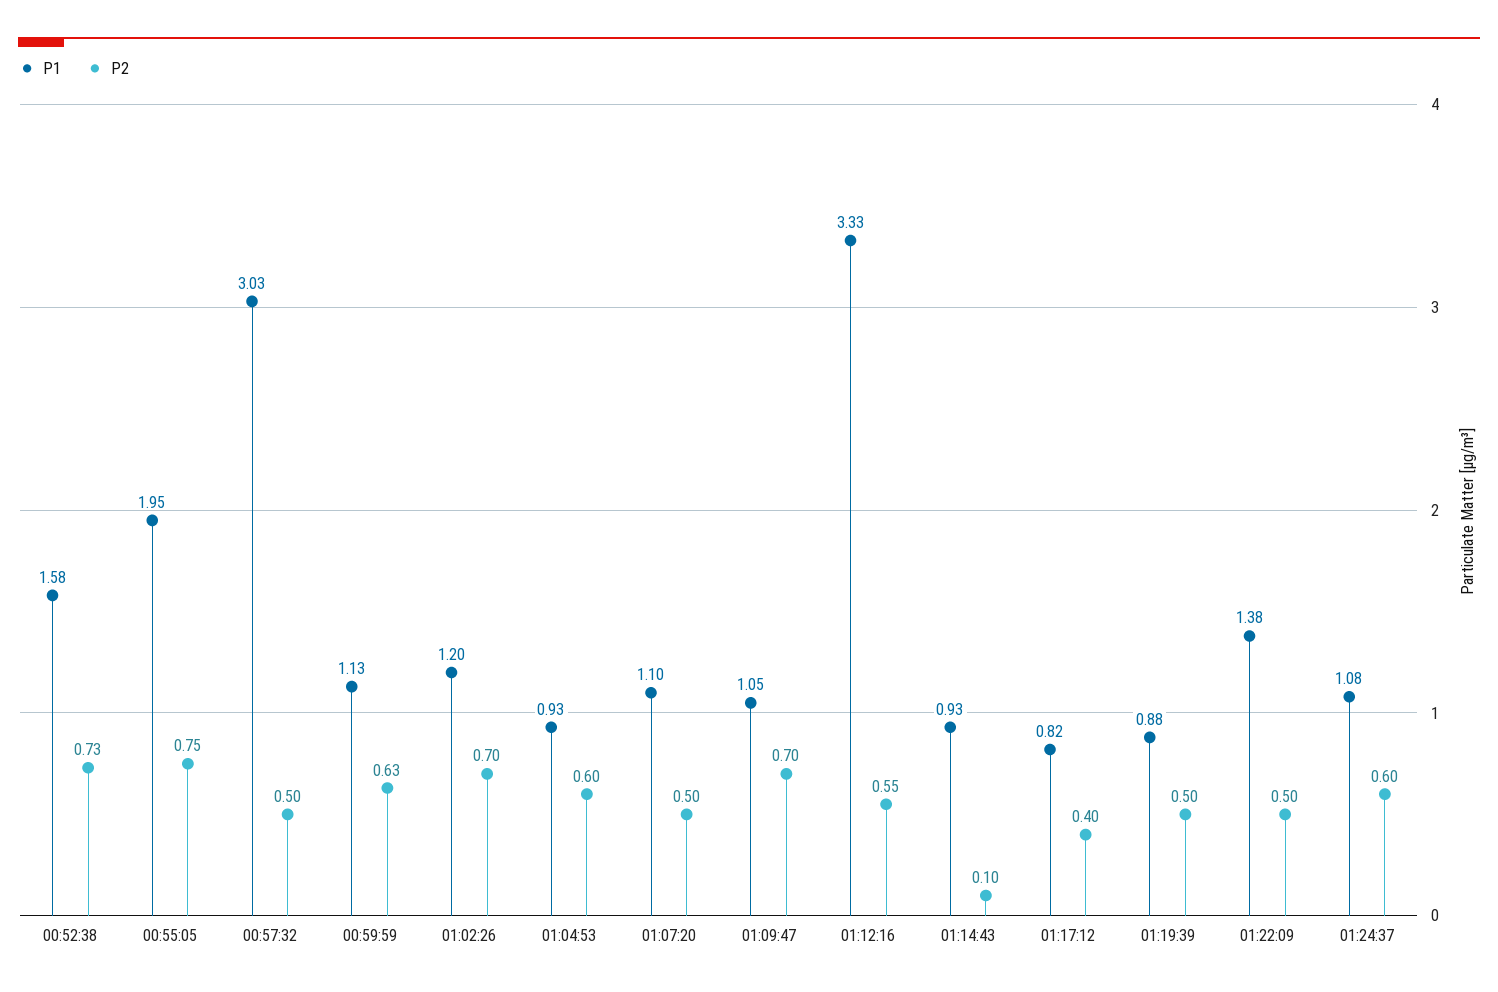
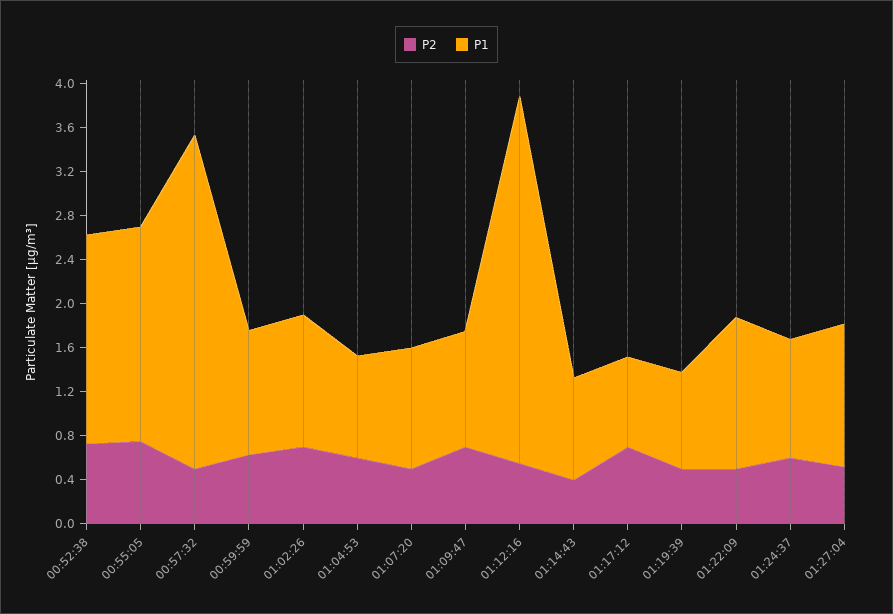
P1, 00:52:38: 1.58 -> 1.9
P2, 01:14:43: 0.1 -> 0.4
P2, 01:17:12: 0.4 -> 0.7
P2, 01:27:04: none -> 0.5
P1, 01:27:04: none -> 1.3

